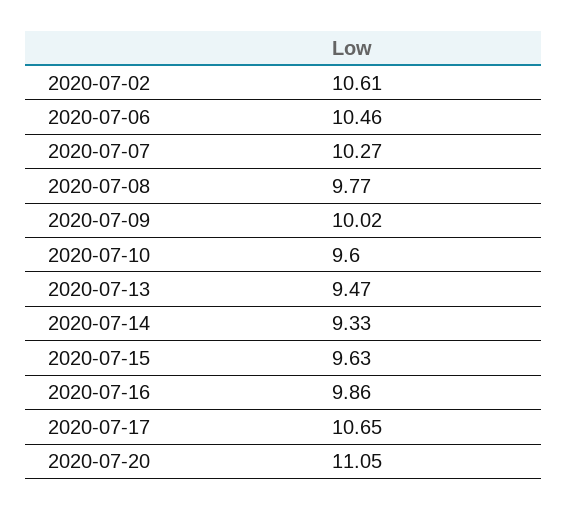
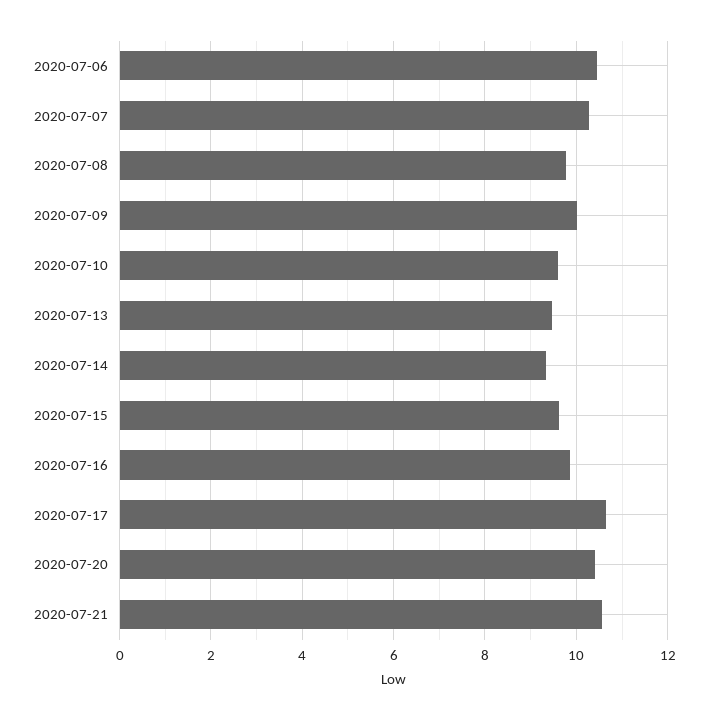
2020-07-02: 10.61 -> none
2020-07-20: 11.05 -> 10.4
2020-07-21: none -> 10.6

